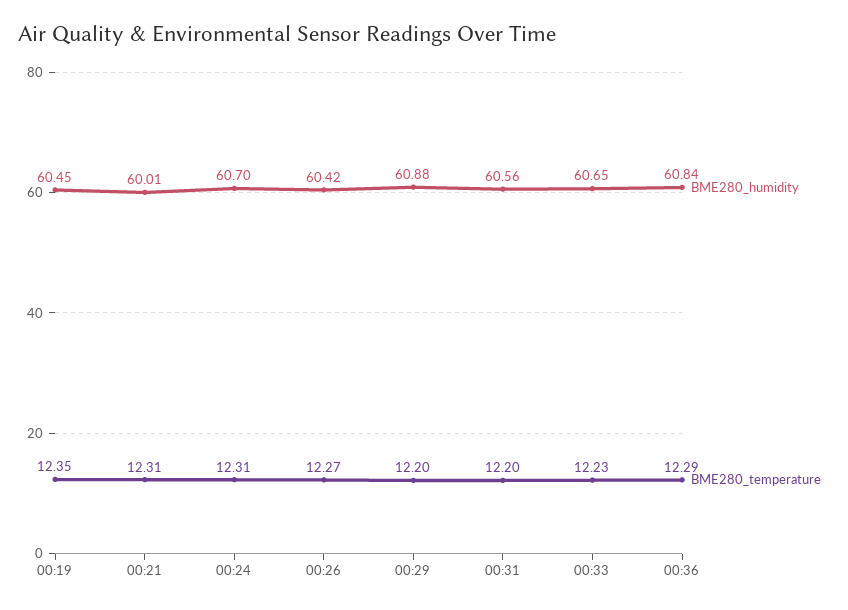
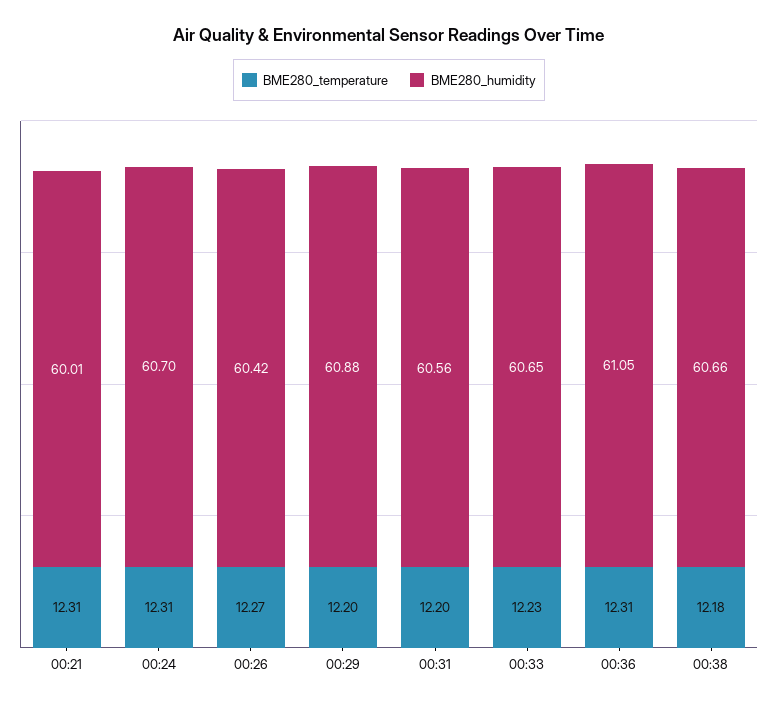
BME280_humidity, 00:19: 60.45 -> none
BME280_temperature, 00:19: 12.35 -> none
BME280_humidity, 00:36: 60.84 -> 61.05
BME280_temperature, 00:36: 12.29 -> 12.31
BME280_temperature, 00:38: none -> 12.18
BME280_humidity, 00:38: none -> 60.66

